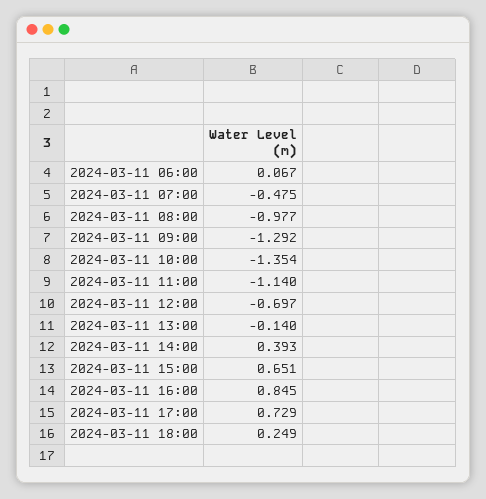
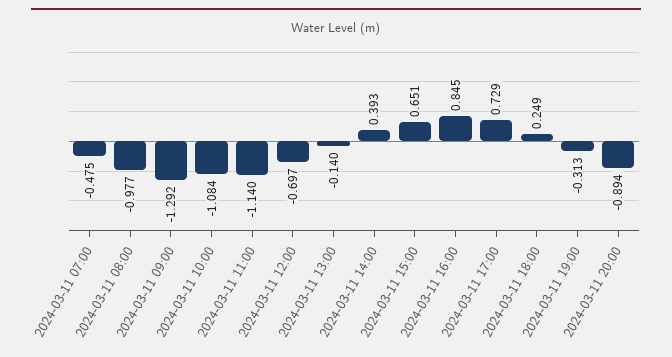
2024-03-11 06:00: 0.067 -> none
2024-03-11 10:00: -1.354 -> -1.084
2024-03-11 19:00: none -> -0.313
2024-03-11 20:00: none -> -0.894

